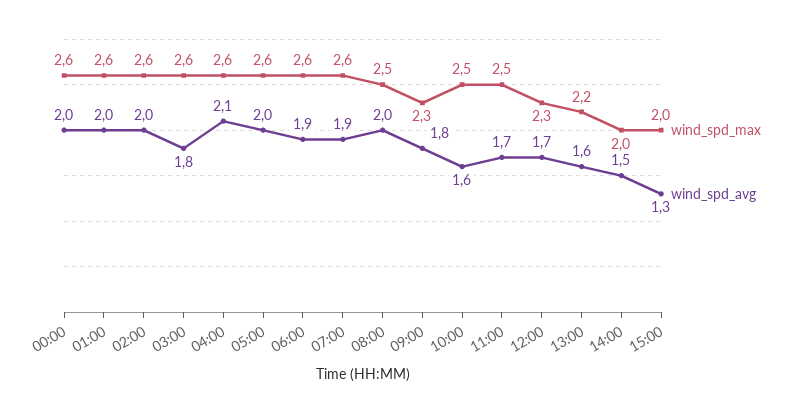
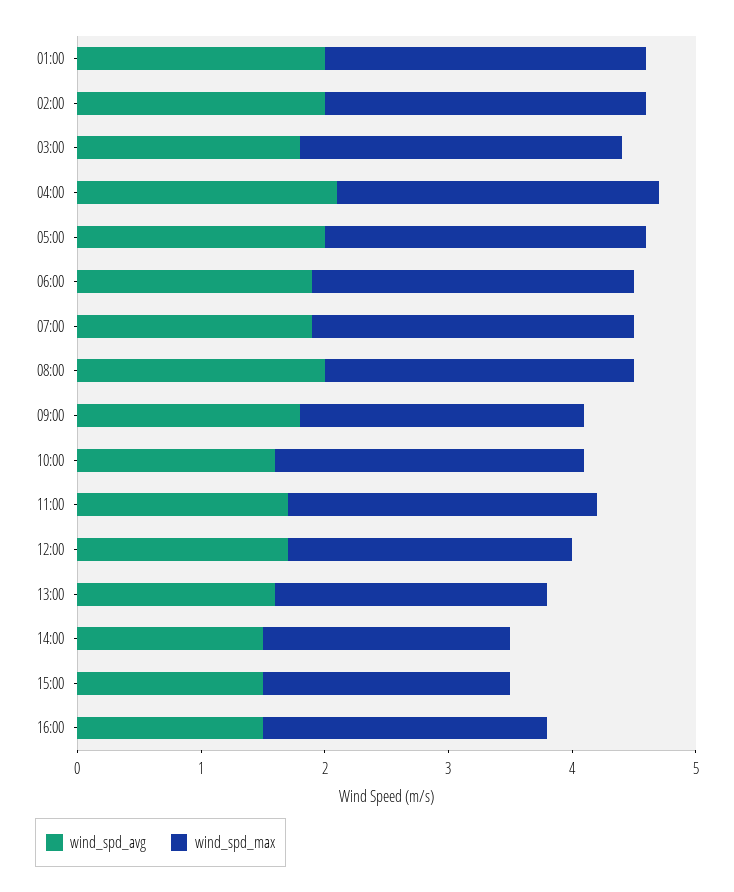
wind_spd_max, 00:00: 2.6 -> none
wind_spd_avg, 00:00: 2 -> none
wind_spd_avg, 15:00: 1.3 -> 1.5
wind_spd_avg, 16:00: none -> 1.5
wind_spd_max, 16:00: none -> 2.3

